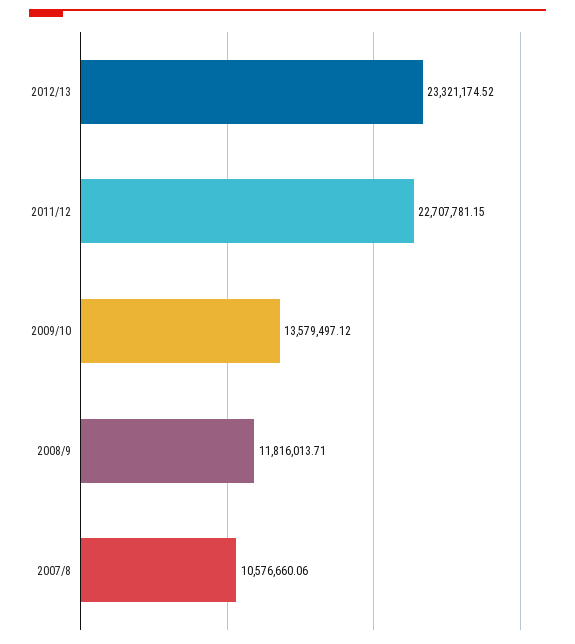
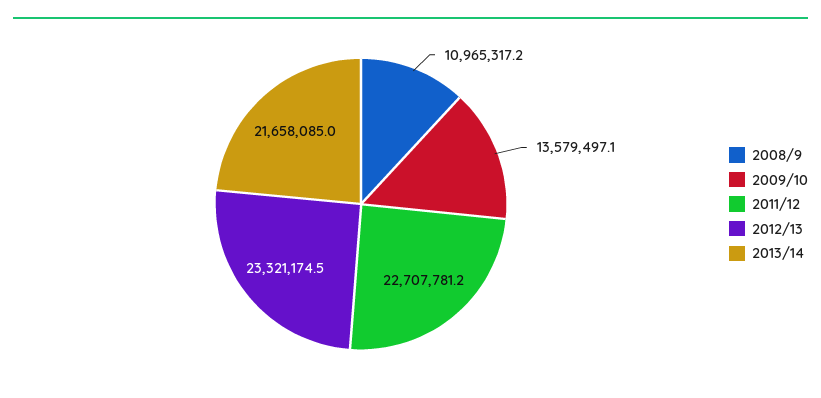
2008/9: 11816013.71 -> 10965317.2
2007/8: 10576660.06 -> none
2013/14: none -> 21658085

